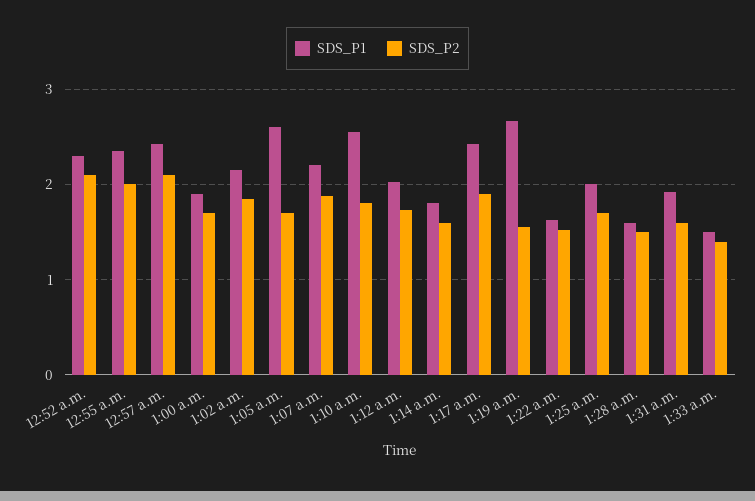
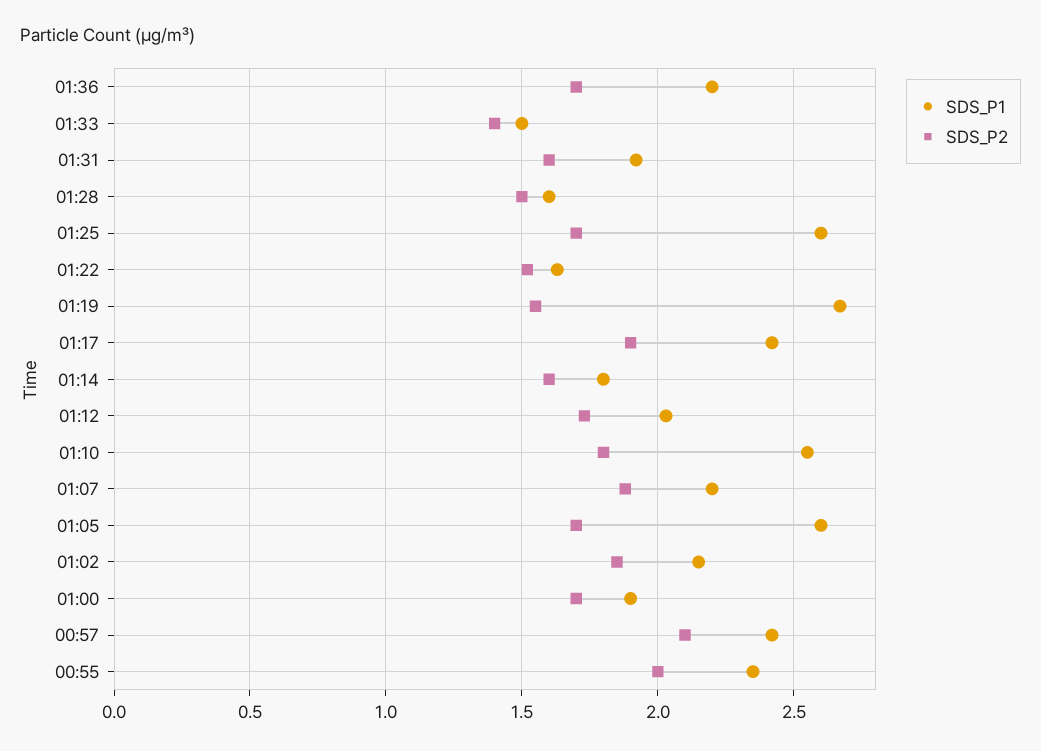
SDS_P1, 12:52 a.m.: 2.3 -> none
SDS_P2, 12:52 a.m.: 2.1 -> none
SDS_P1, 1:25 a.m.: 2 -> 2.6
SDS_P1, 01:36: none -> 2.2
SDS_P2, 01:36: none -> 1.7

